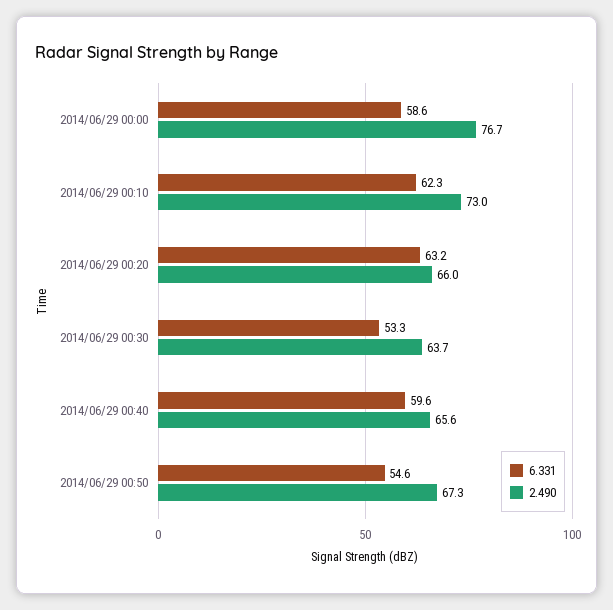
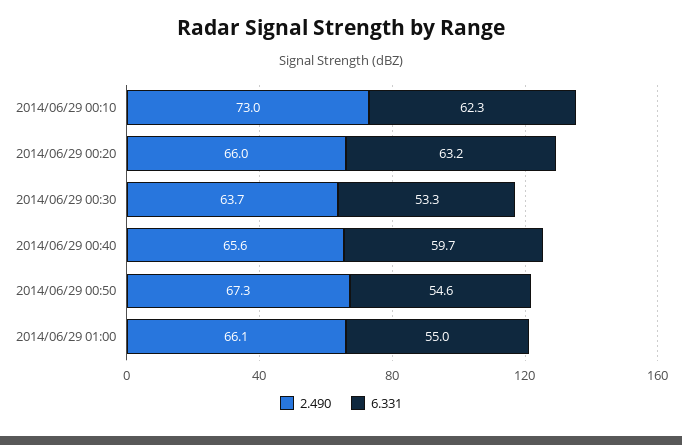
6.331, 2014/06/29 00:00: 58.6 -> none
2.490, 2014/06/29 00:00: 76.7 -> none
6.331, 2014/06/29 00:40: 59.6 -> 59.7
2.490, 2014/06/29 01:00: none -> 66.1
6.331, 2014/06/29 01:00: none -> 55

